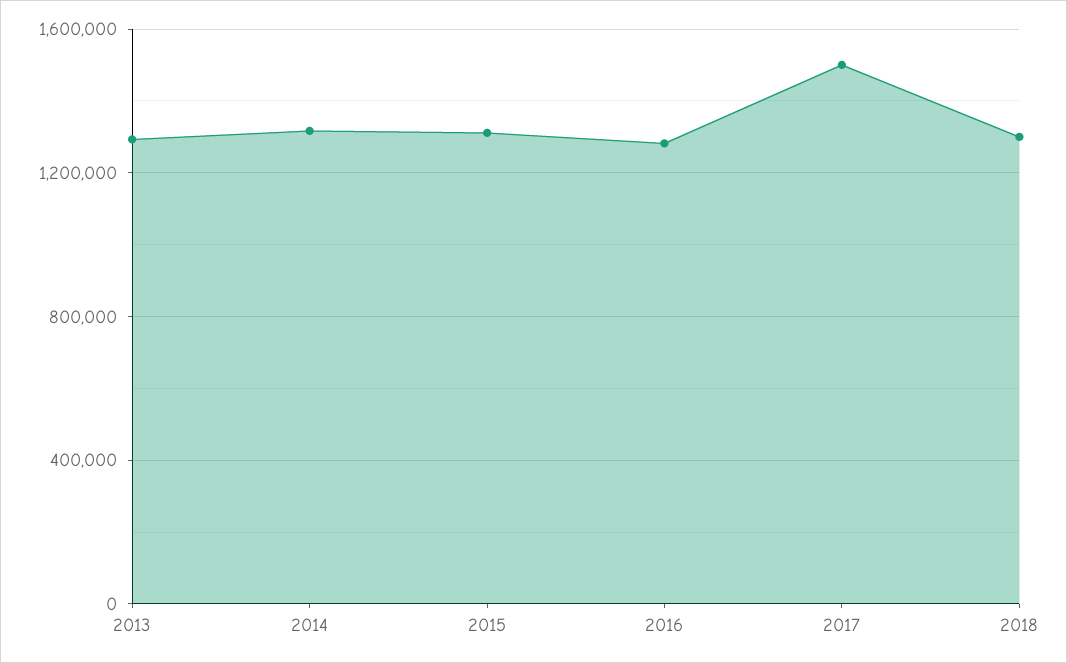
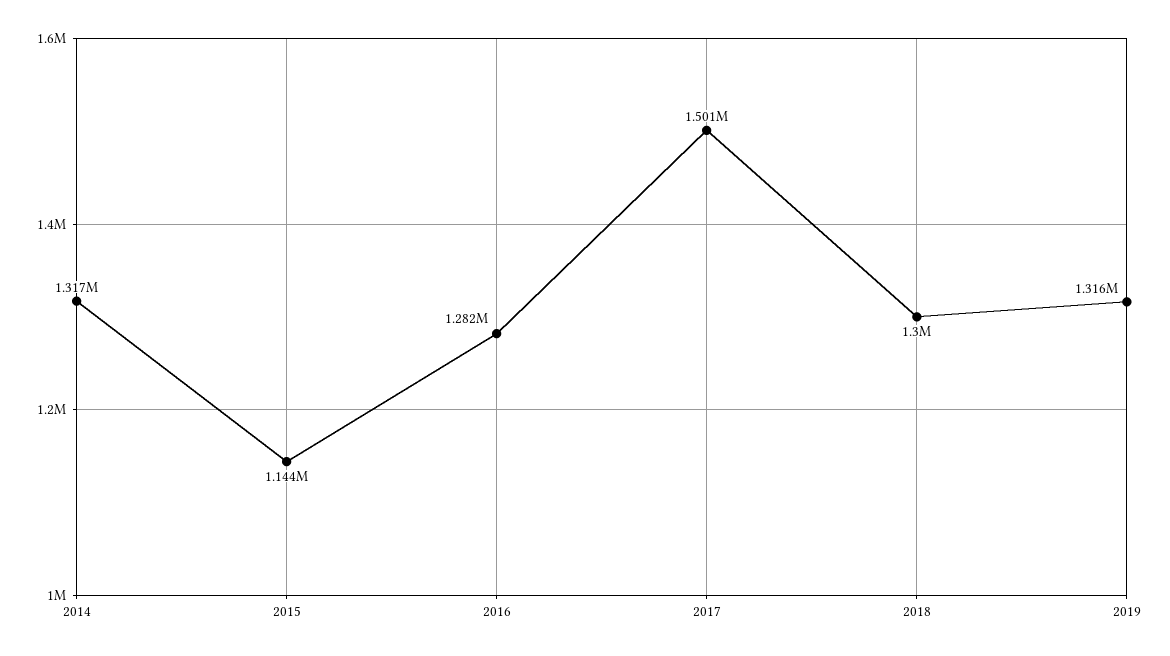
2013: 1300000 -> none
2015: 1300000 -> 1144000
2019: none -> 1316000

